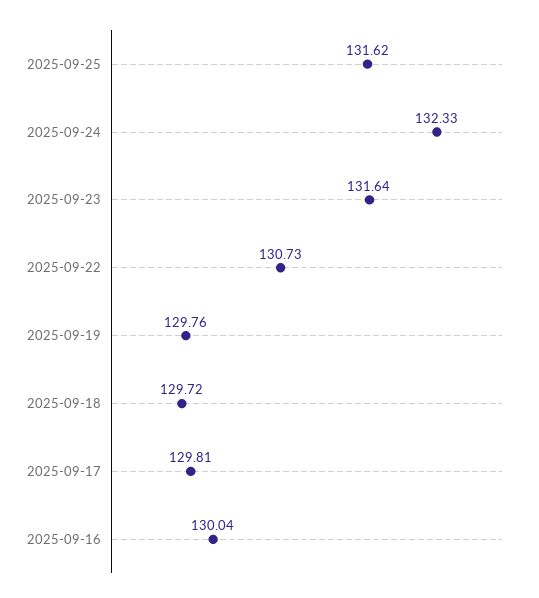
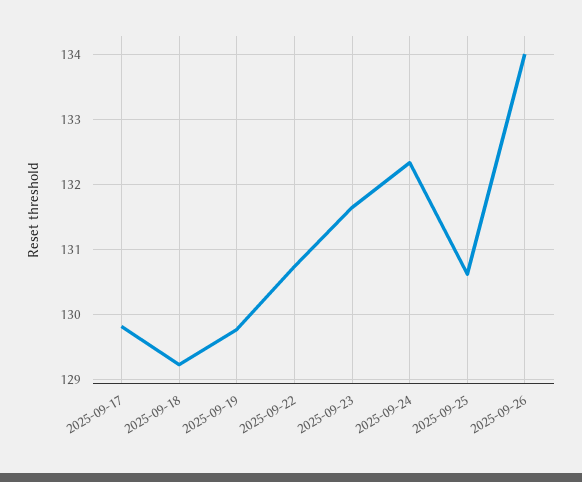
2025-09-25: 131.62 -> 130.6
2025-09-18: 129.72 -> 129.2
2025-09-16: 130.04 -> none
2025-09-26: none -> 134

